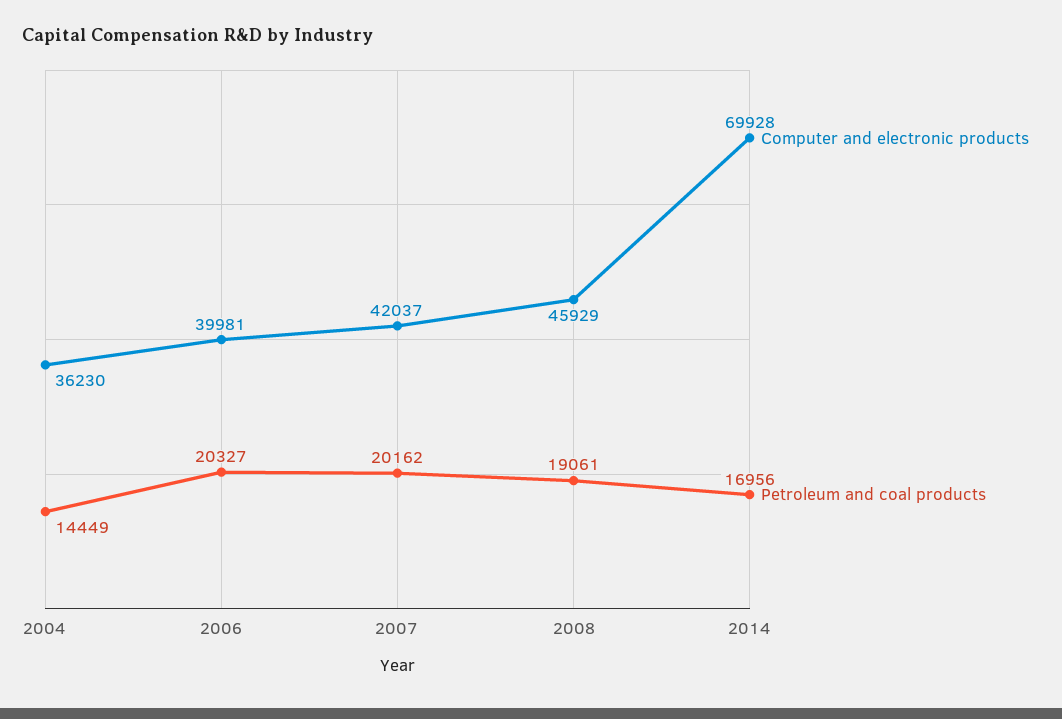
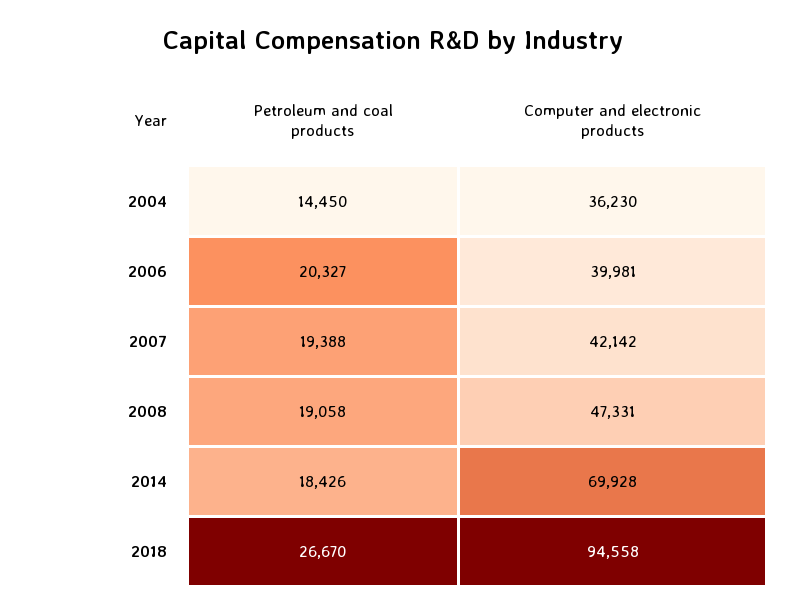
Petroleum and coal products, 2004: 14449 -> 14450
Computer and electronic products, 2007: 42037 -> 42142
Petroleum and coal products, 2007: 20162 -> 19388
Computer and electronic products, 2008: 45929 -> 47331
Petroleum and coal products, 2008: 19061 -> 19058
Petroleum and coal products, 2014: 16956 -> 18426
Petroleum and coal products, 2018: none -> 26670
Computer and electronic products, 2018: none -> 94558

